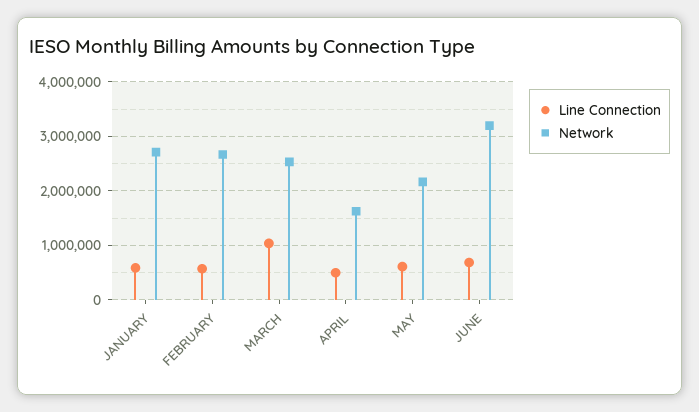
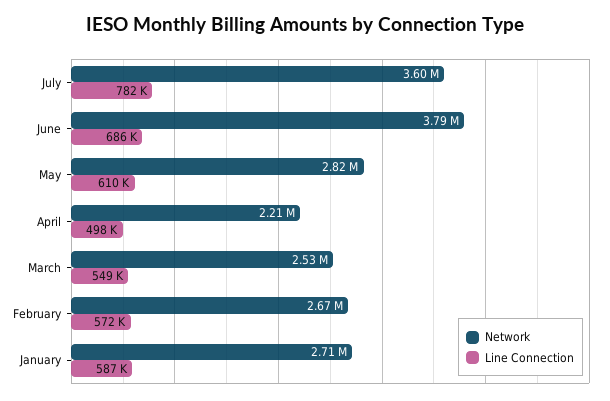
Line Connection, MARCH: 1000000 -> 549000
Network, APRIL: 1600000 -> 2210000
Network, MAY: 2200000 -> 2820000
Network, JUNE: 3200000 -> 3790000
Network, July: none -> 3600000
Line Connection, July: none -> 782000

